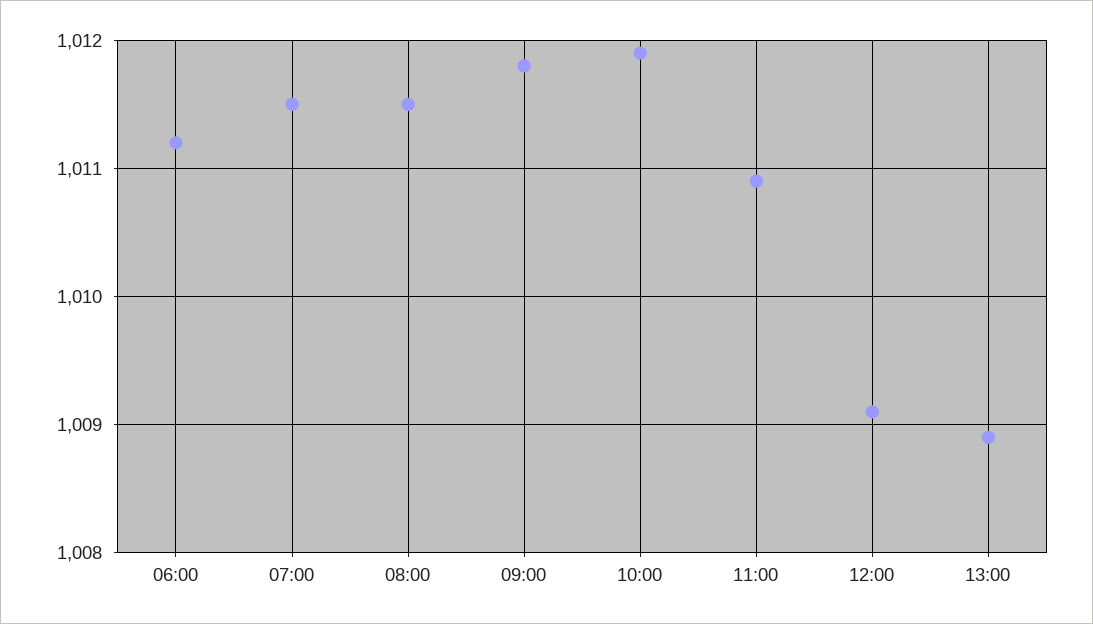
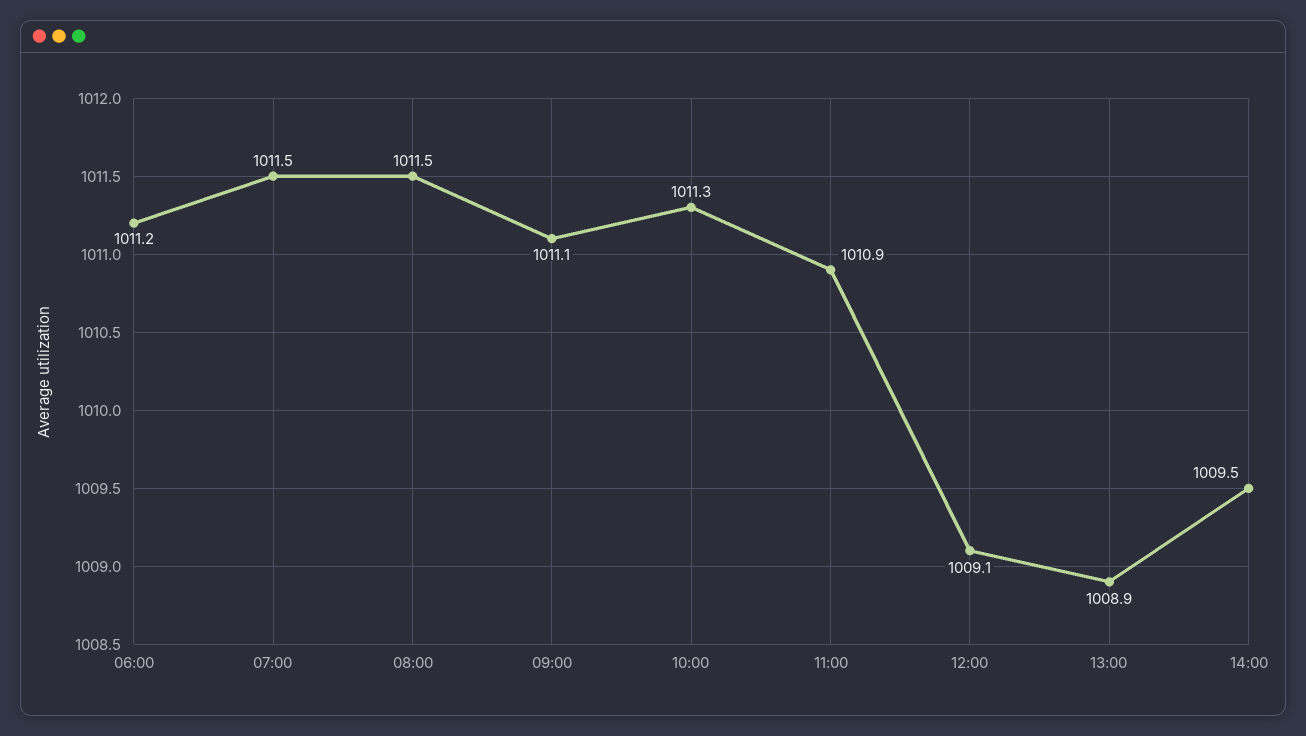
09:00: 1011.8 -> 1011.1
10:00: 1011.9 -> 1011.3
14:00: none -> 1009.5

